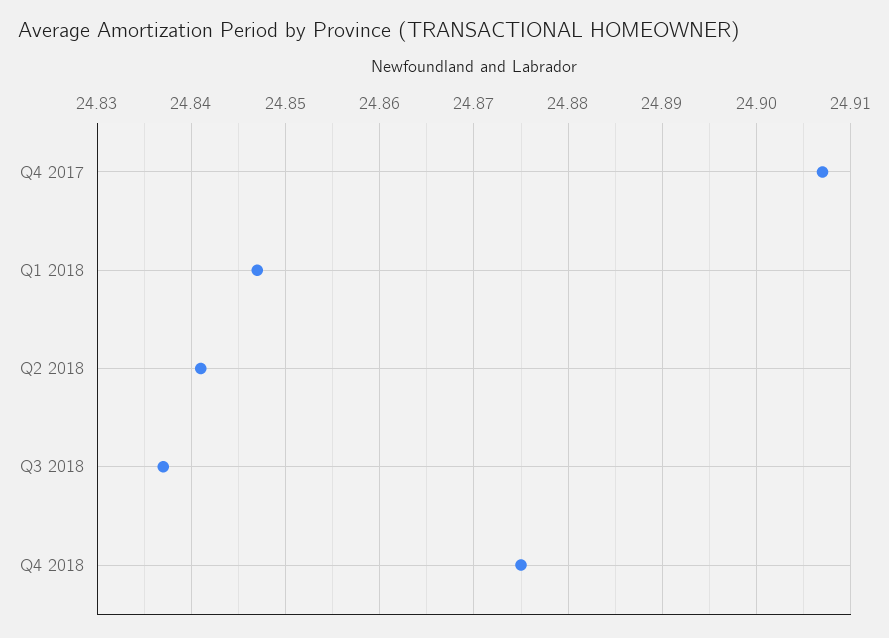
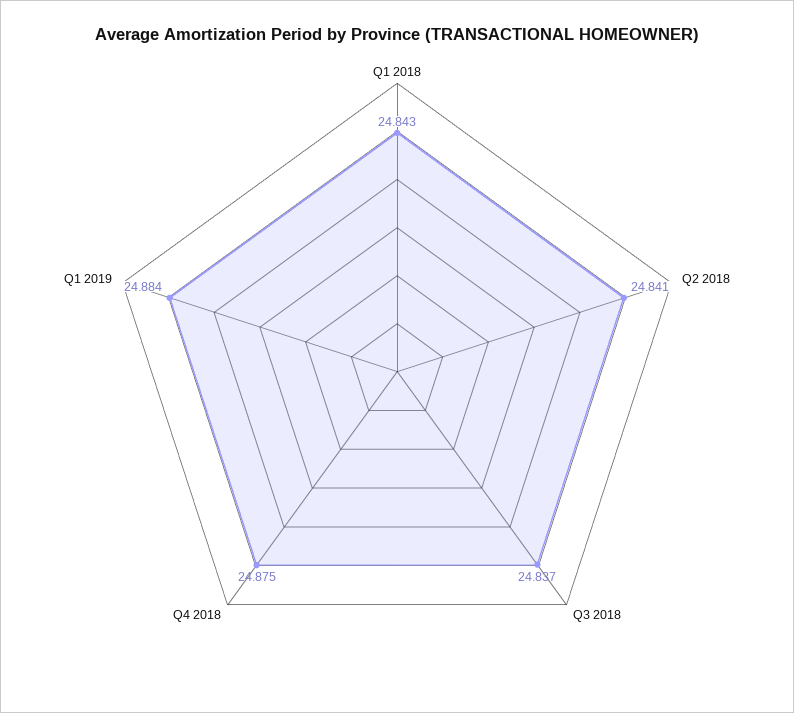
Q4 2017: 24.907 -> none
Q1 2018: 24.847 -> 24.843
Q1 2019: none -> 24.884

